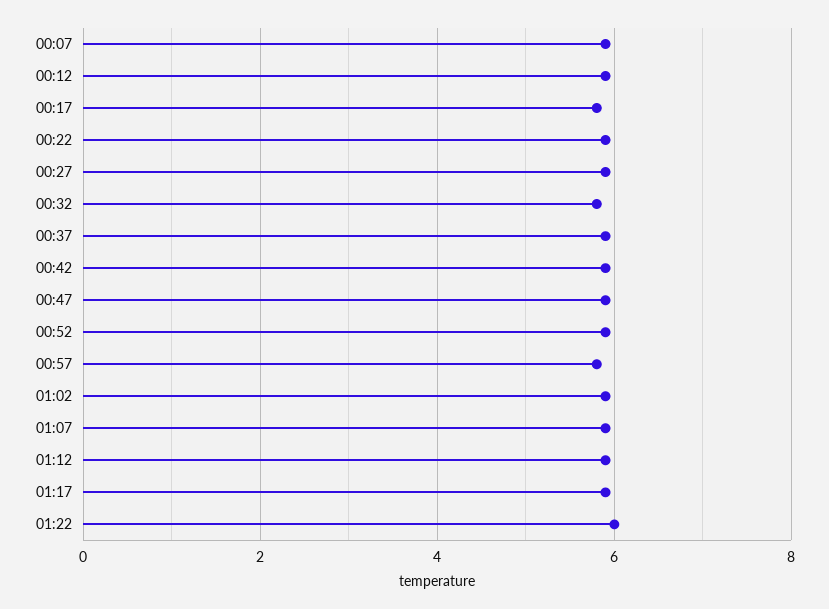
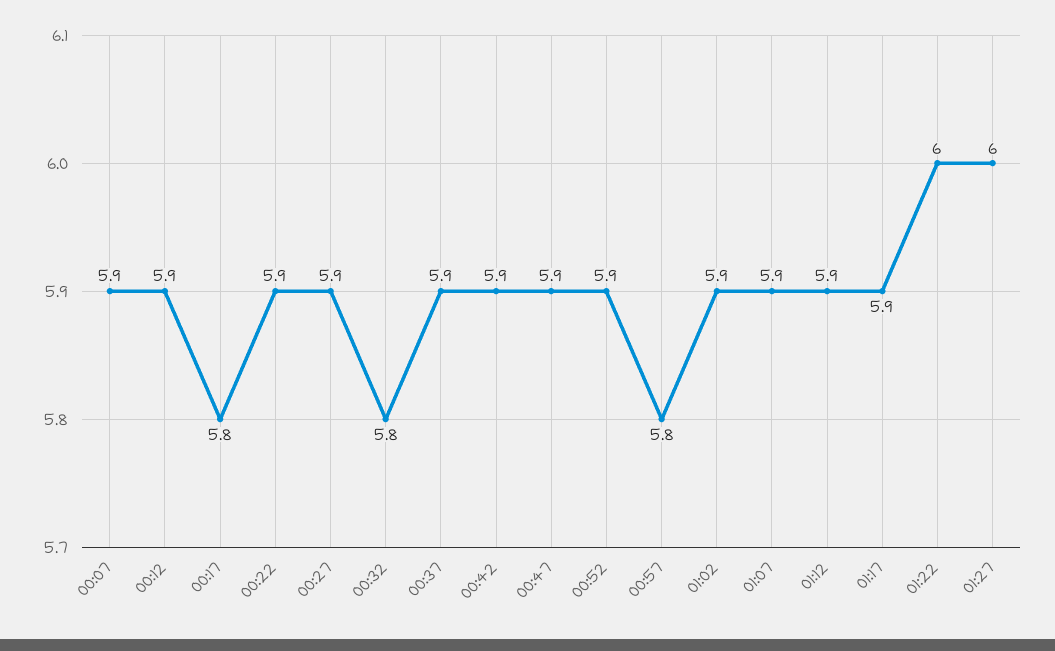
01:27: none -> 6

